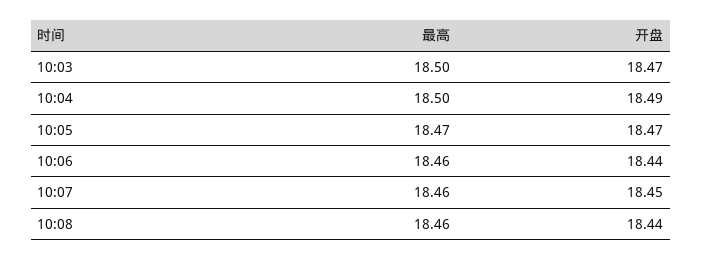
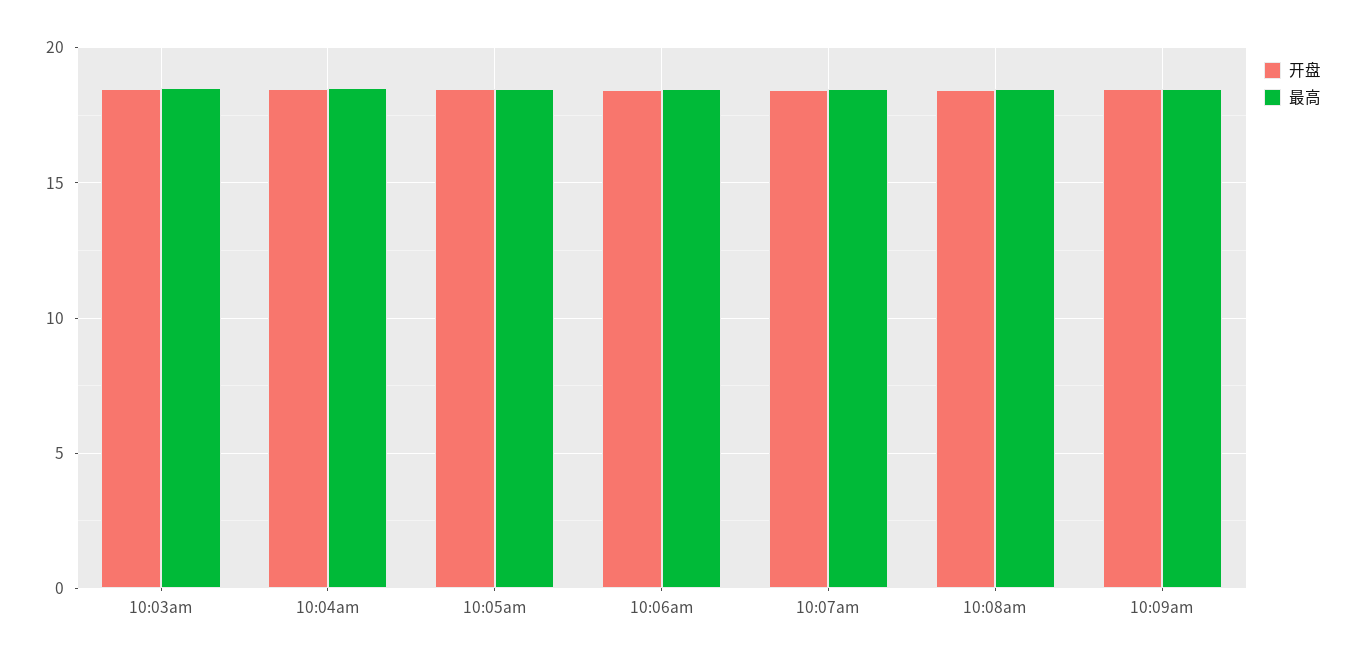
开盘, 10:09am: none -> 18.5
最高, 10:09am: none -> 18.5

